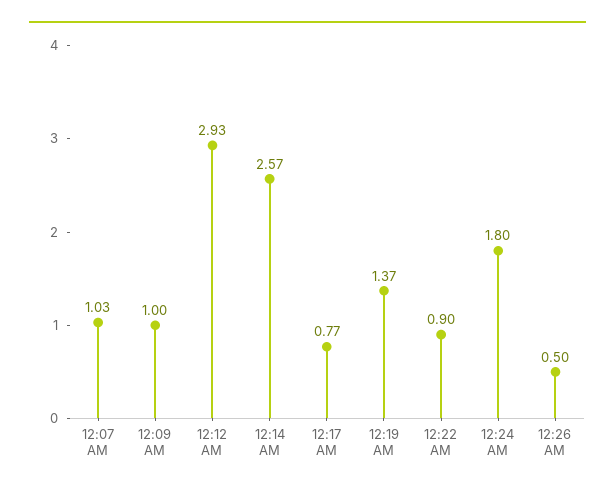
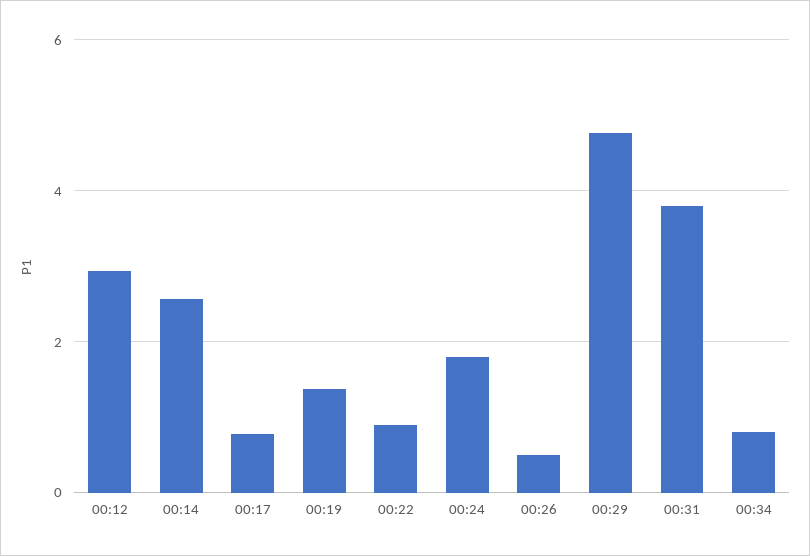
12:07 AM: 1.03 -> none
12:09 AM: 1 -> none
00:29: none -> 4.8
00:31: none -> 3.8
00:34: none -> 0.8

